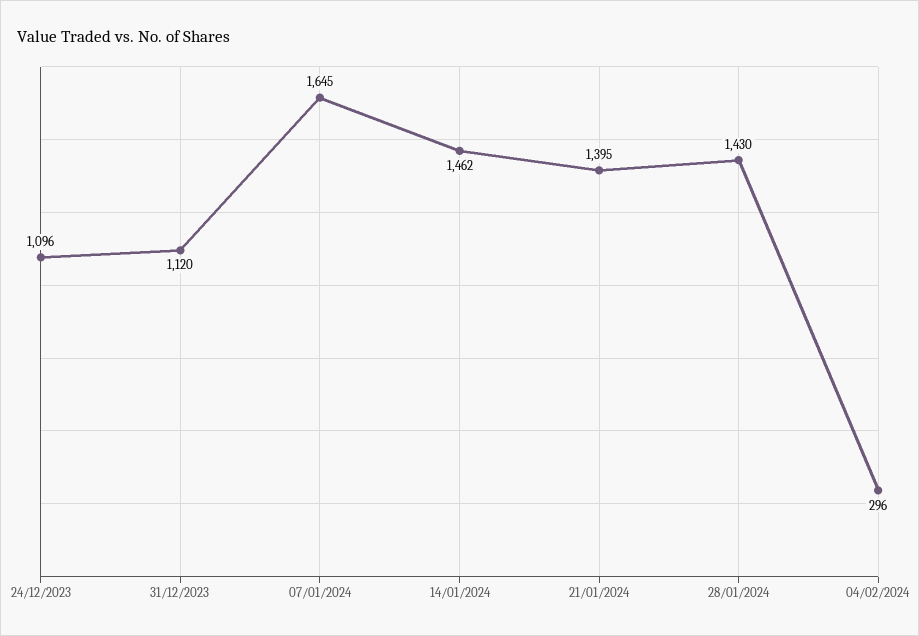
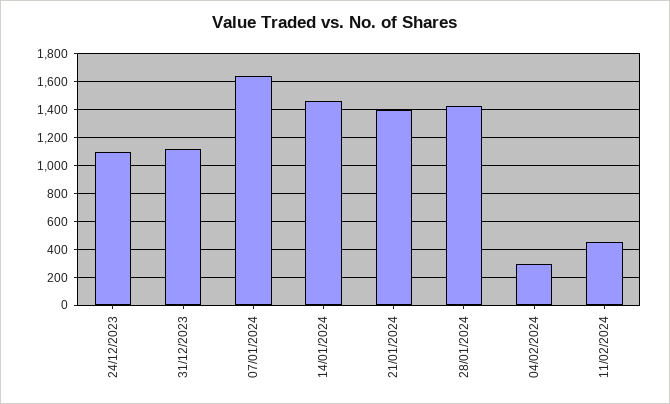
11/02/2024: none -> 450

